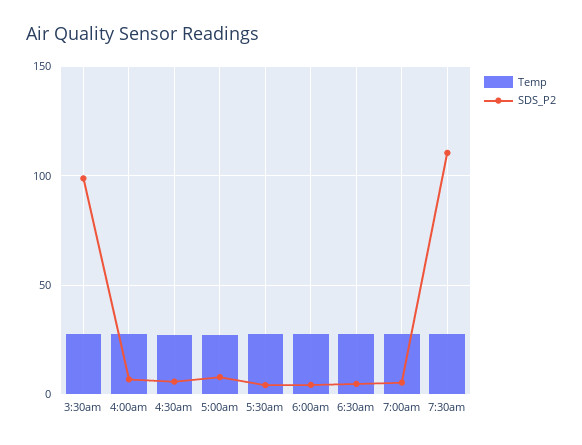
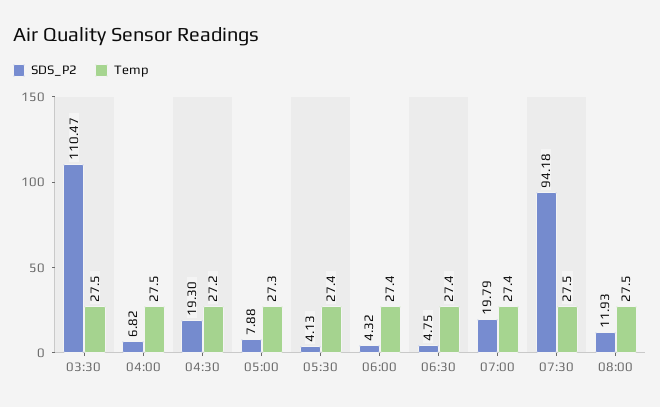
SDS_P2, 3:30am: 100 -> 110.47
SDS_P2, 4:30am: 5 -> 19.3
SDS_P2, 7:00am: 5 -> 19.79
SDS_P2, 7:30am: 110 -> 94.18
SDS_P2, 08:00: none -> 11.93
Temp, 08:00: none -> 27.5

